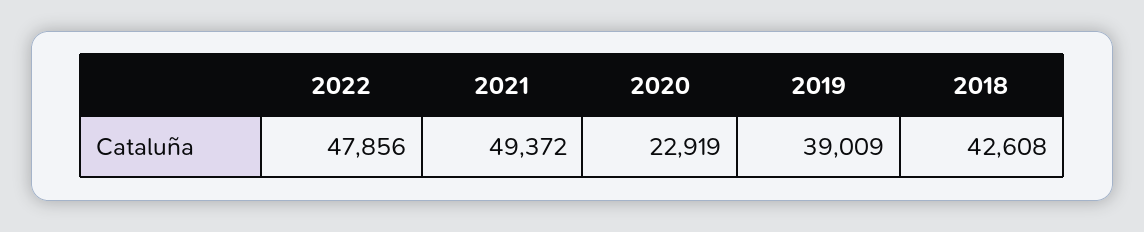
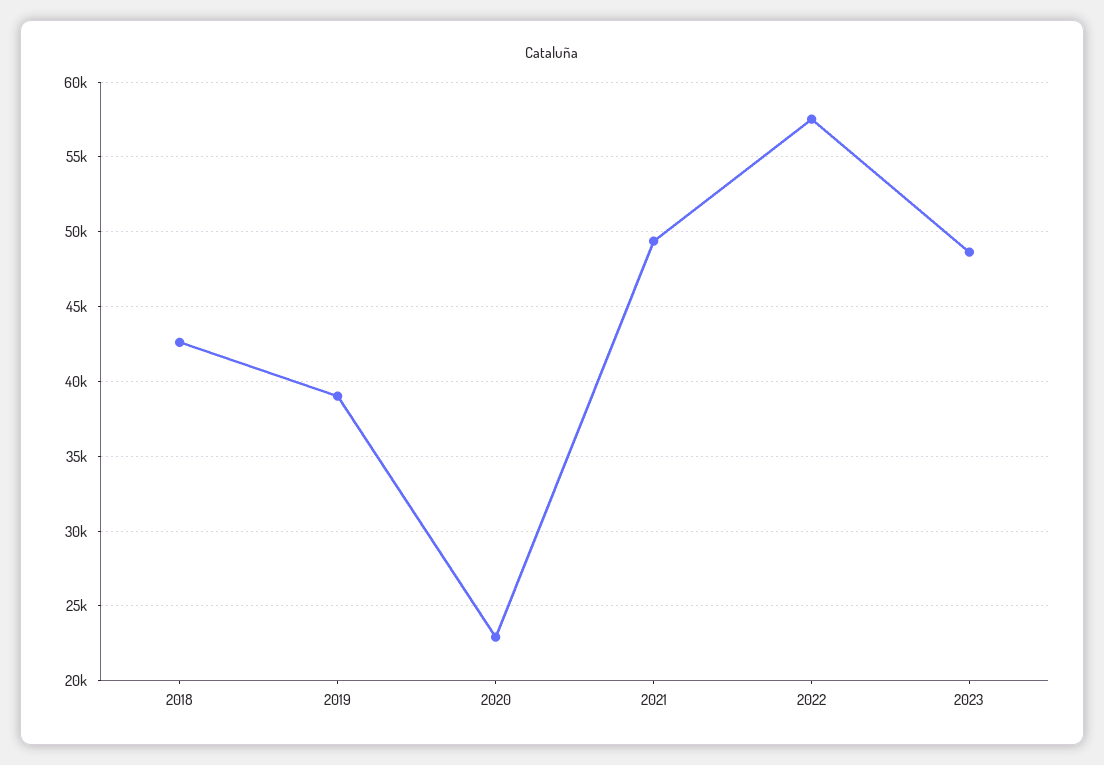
2022: 47856 -> 57500
2023: none -> 48500

